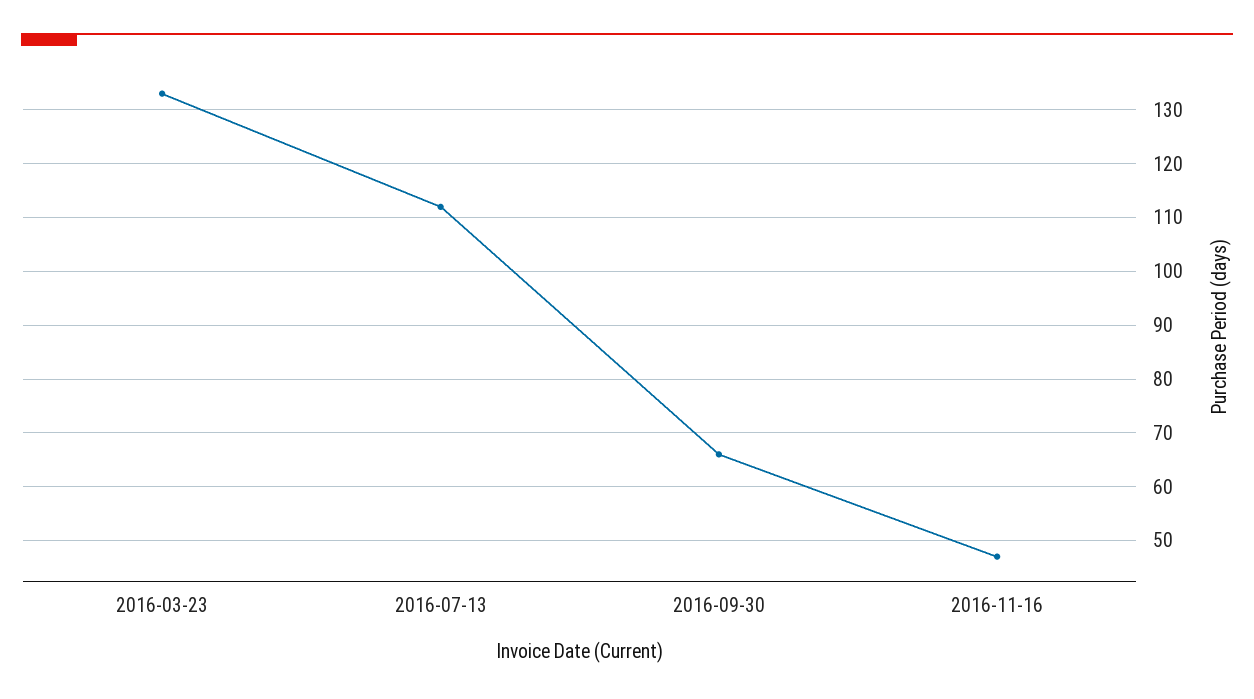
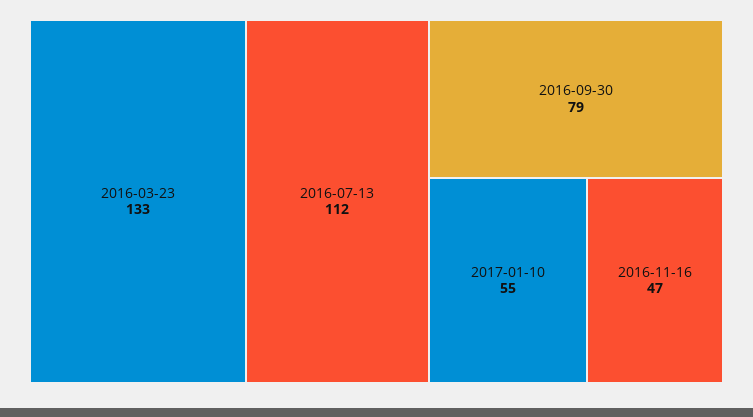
2016-09-30: 65 -> 79
2017-01-10: none -> 55

